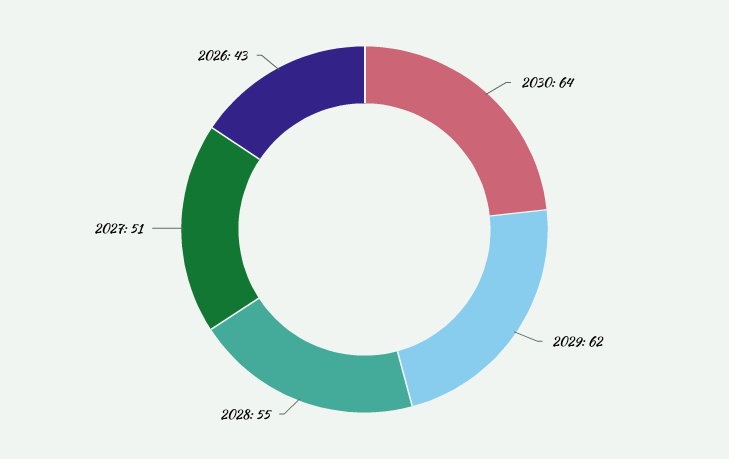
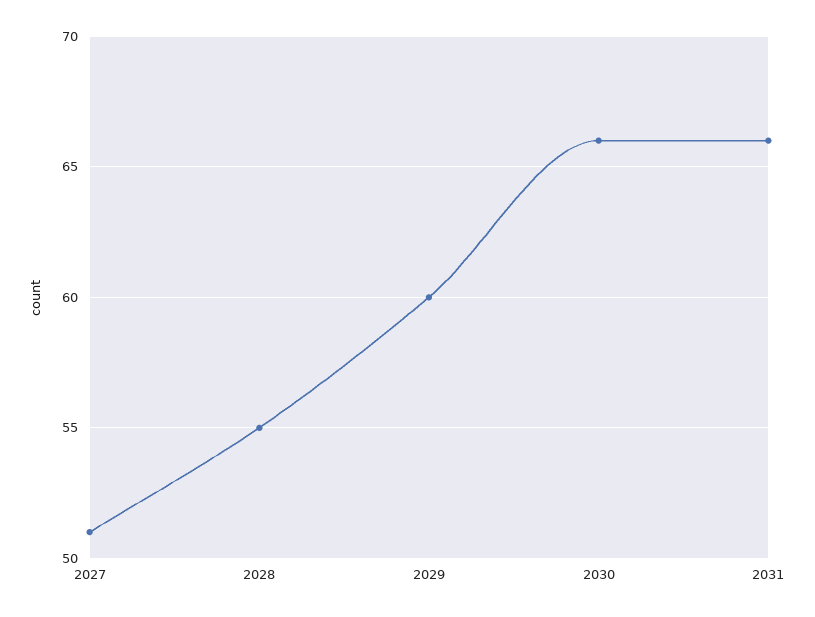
2030: 64 -> 66
2029: 62 -> 60
2026: 43 -> none
2031: none -> 66

